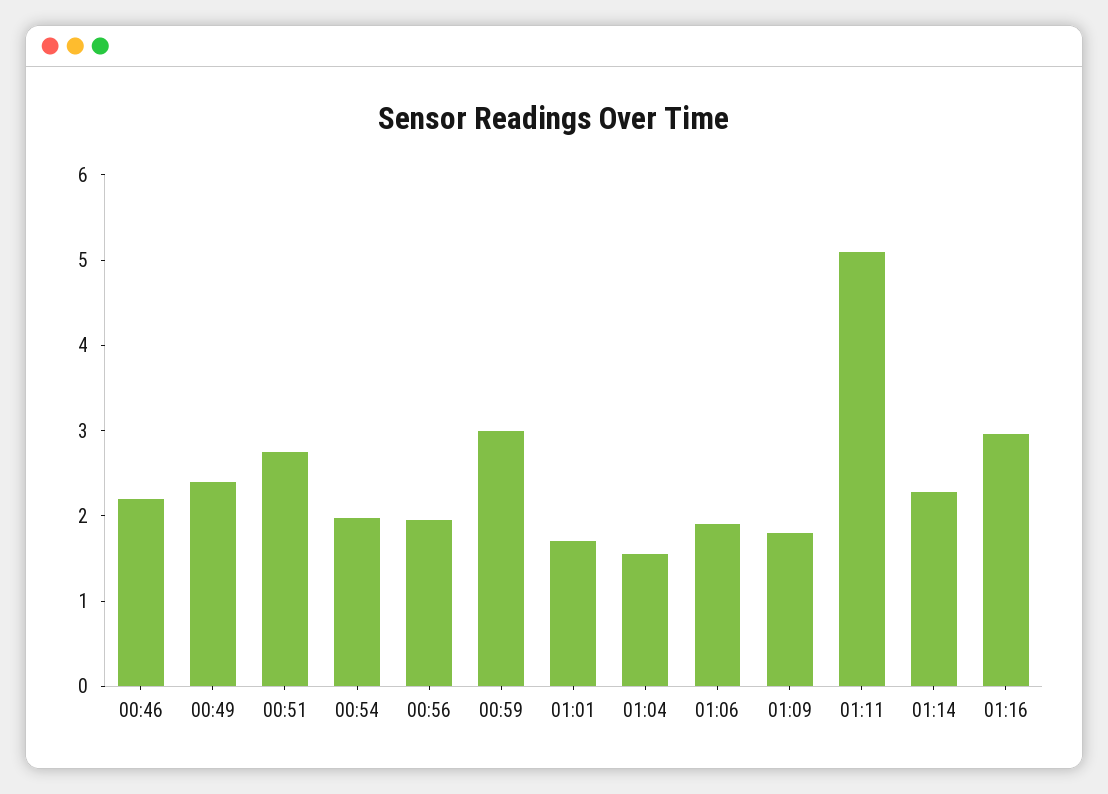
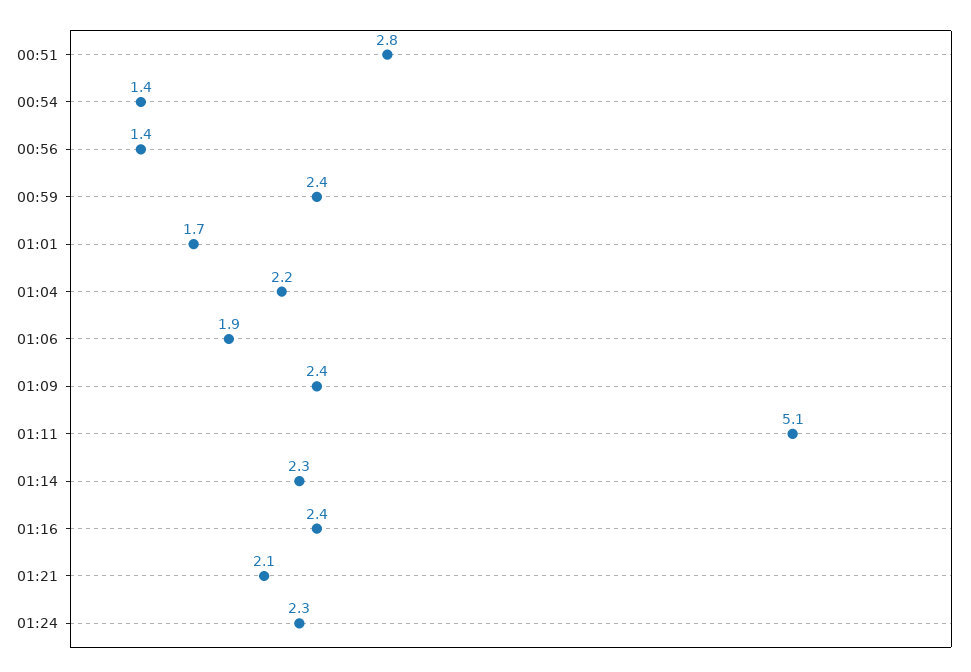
00:46: 2.2 -> none
00:49: 2.4 -> none
00:54: 2 -> 1.4
00:56: 2 -> 1.4
00:59: 3 -> 2.4
01:04: 1.6 -> 2.2
01:09: 1.8 -> 2.4
01:16: 3 -> 2.4
01:21: none -> 2.1
01:24: none -> 2.3

